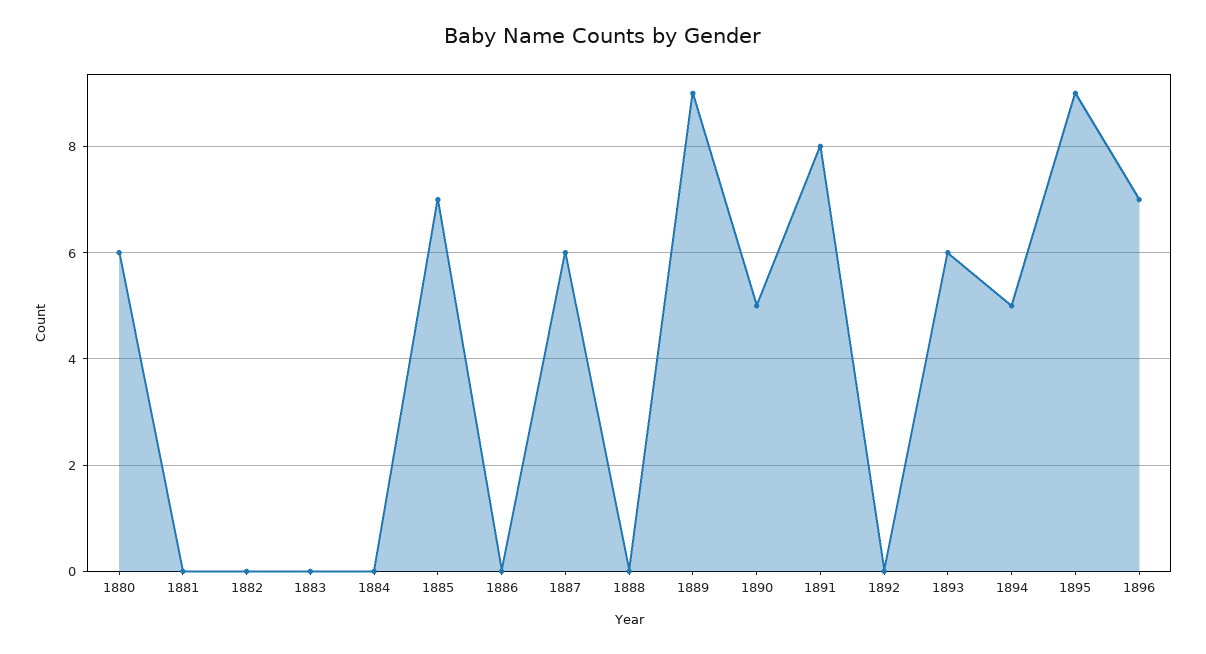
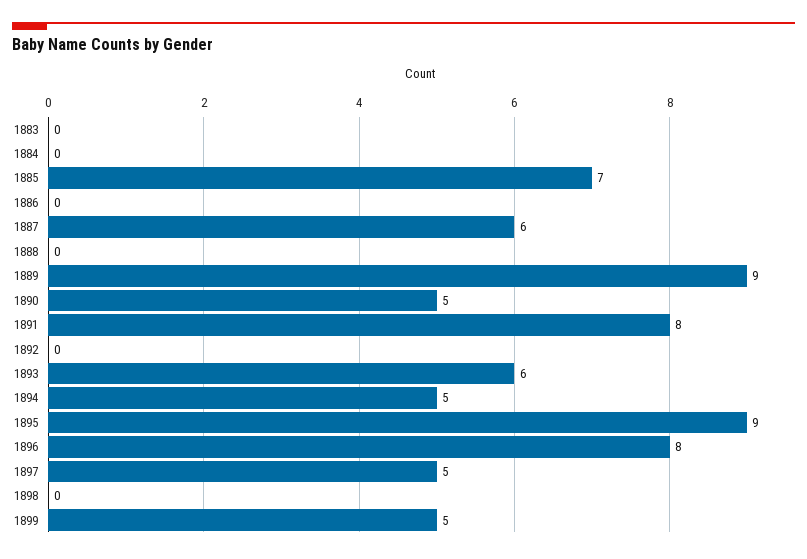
1880: 6 -> none
1881: 0 -> none
1882: 0 -> none
1896: 7 -> 8
1897: none -> 5
1898: none -> 0
1899: none -> 5

